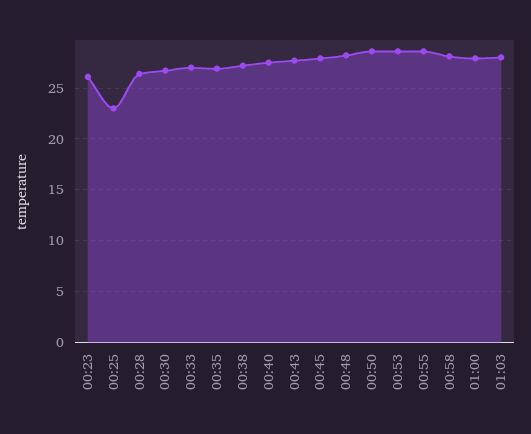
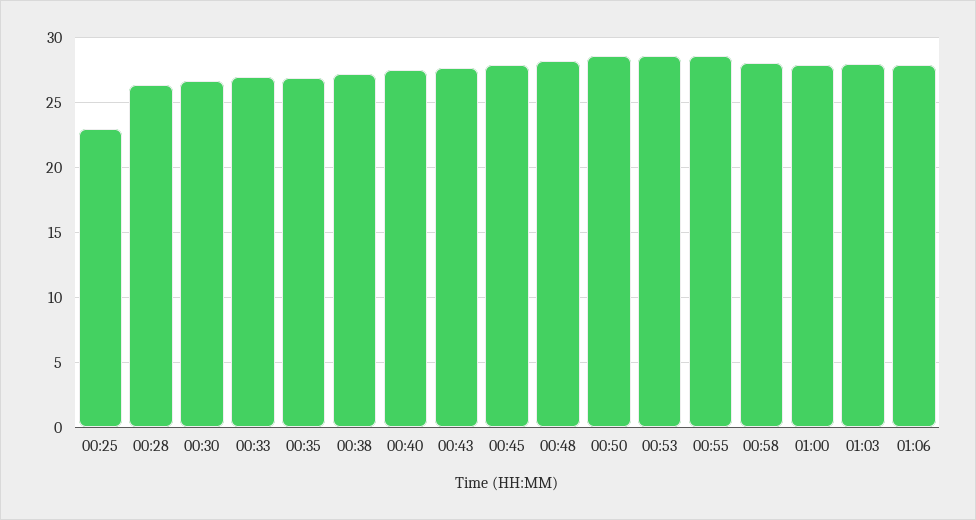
00:23: 26 -> none
01:06: none -> 28

